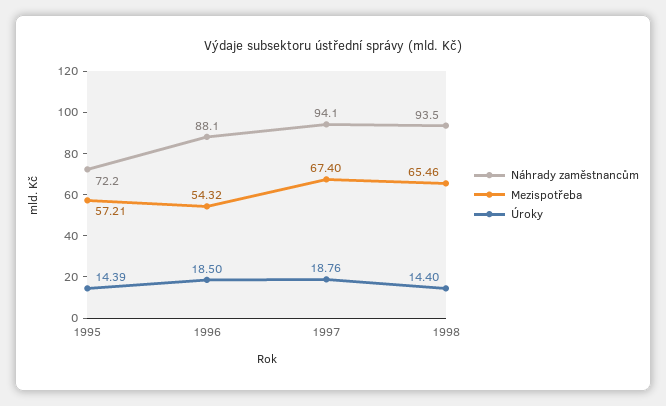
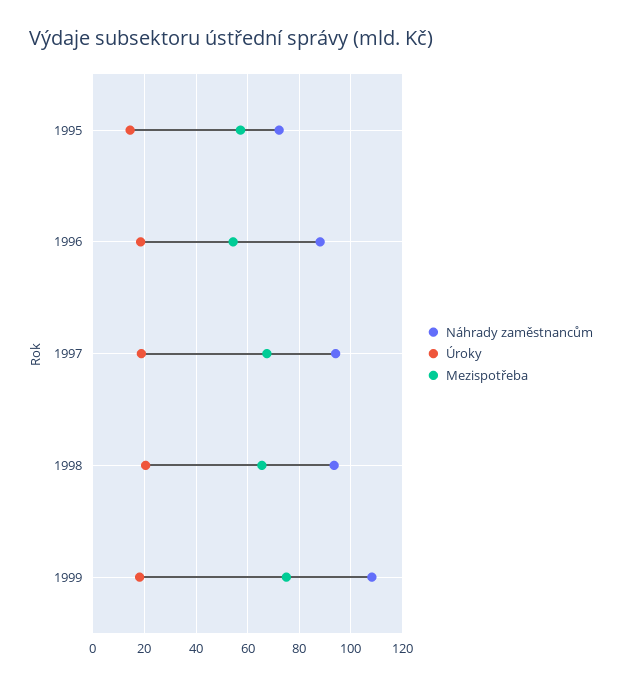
Úroky, 1998: 14.4 -> 20
Náhrady zaměstnancům, 1999: none -> 107.5
Úroky, 1999: none -> 17.5
Mezispotřeba, 1999: none -> 75

